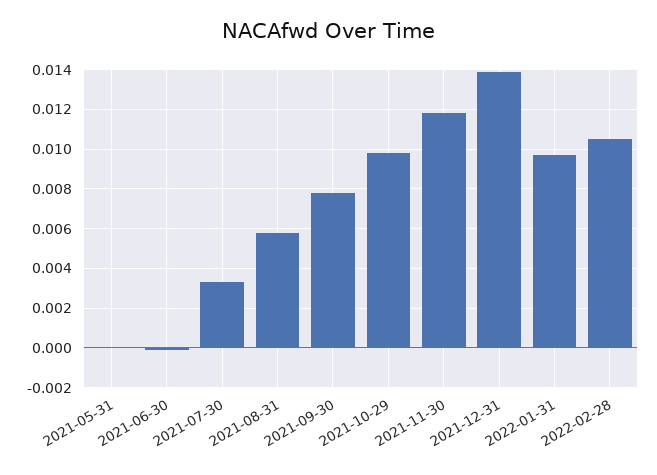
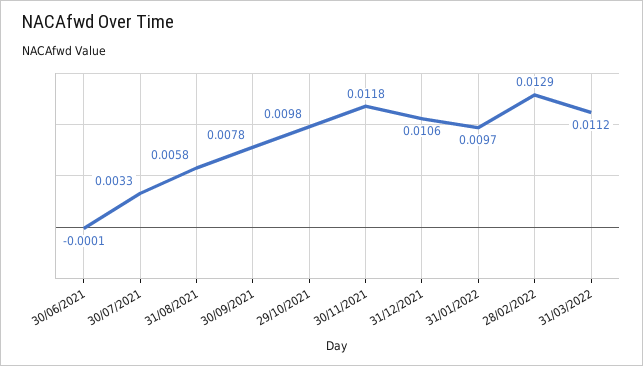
2021-05-31: 0 -> none
2021-12-31: 0.014 -> 0.0106
2022-02-28: 0.0105 -> 0.0129
31/03/2022: none -> 0.0112

